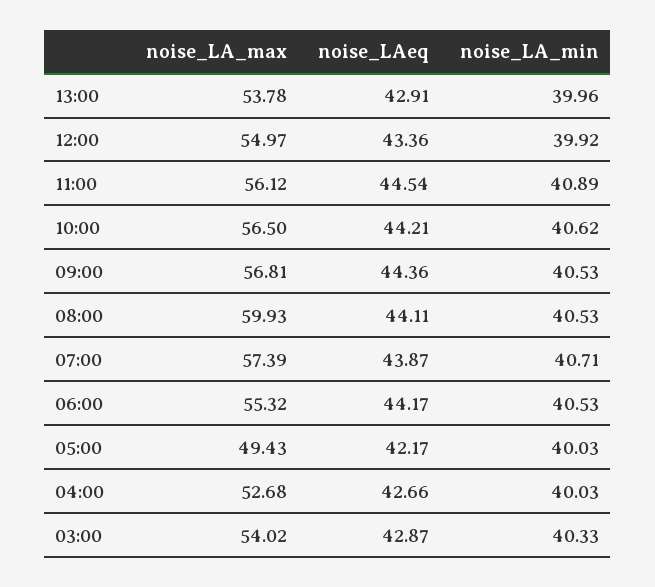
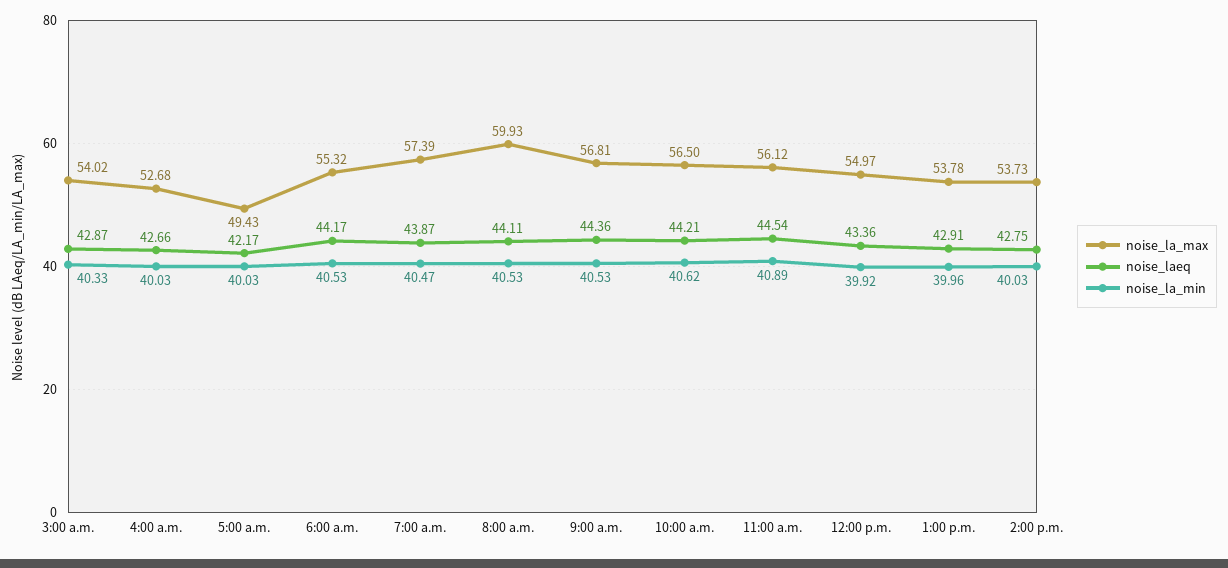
noise_LA_min, 07:00: 40.71 -> 40.47
noise_LA_max, 2:00 p.m.: none -> 53.73
noise_LAeq, 2:00 p.m.: none -> 42.75
noise_LA_min, 2:00 p.m.: none -> 40.03

